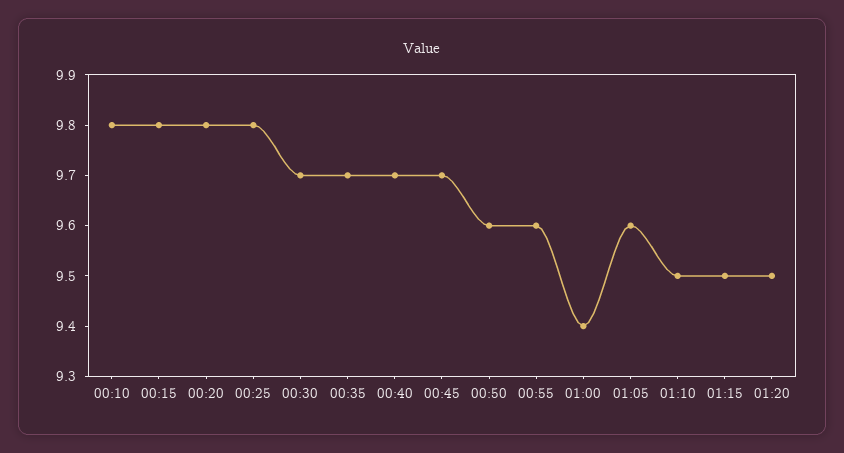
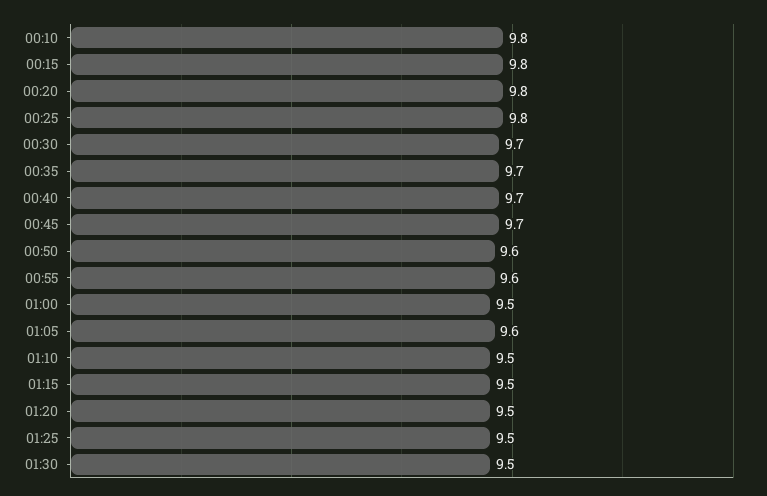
01:00: 9.4 -> 9.5
01:25: none -> 9.5
01:30: none -> 9.5

